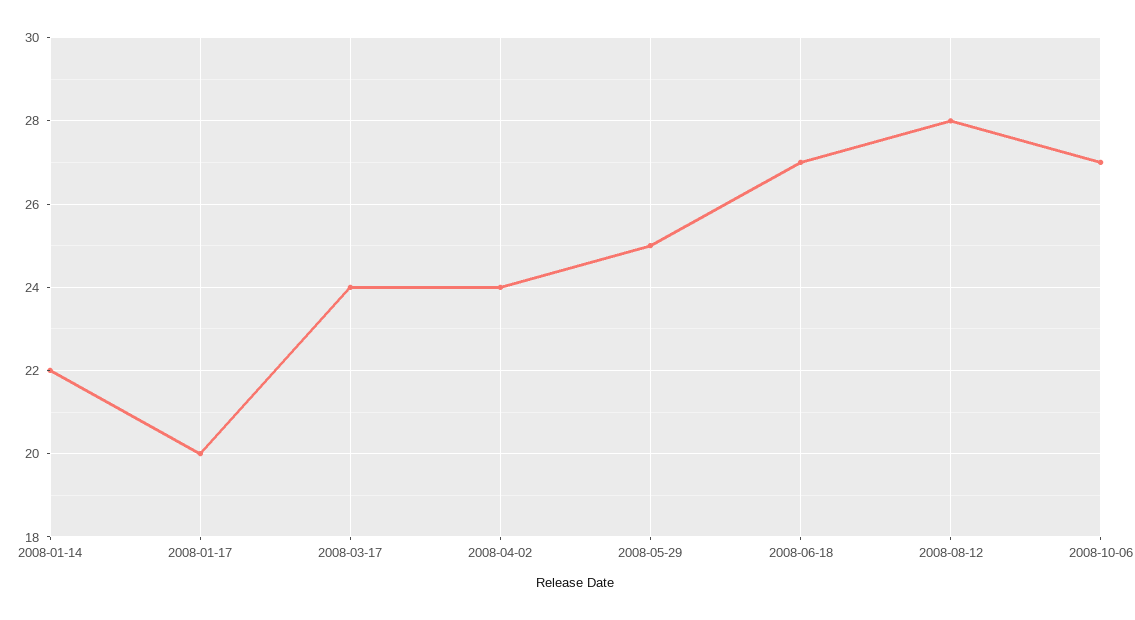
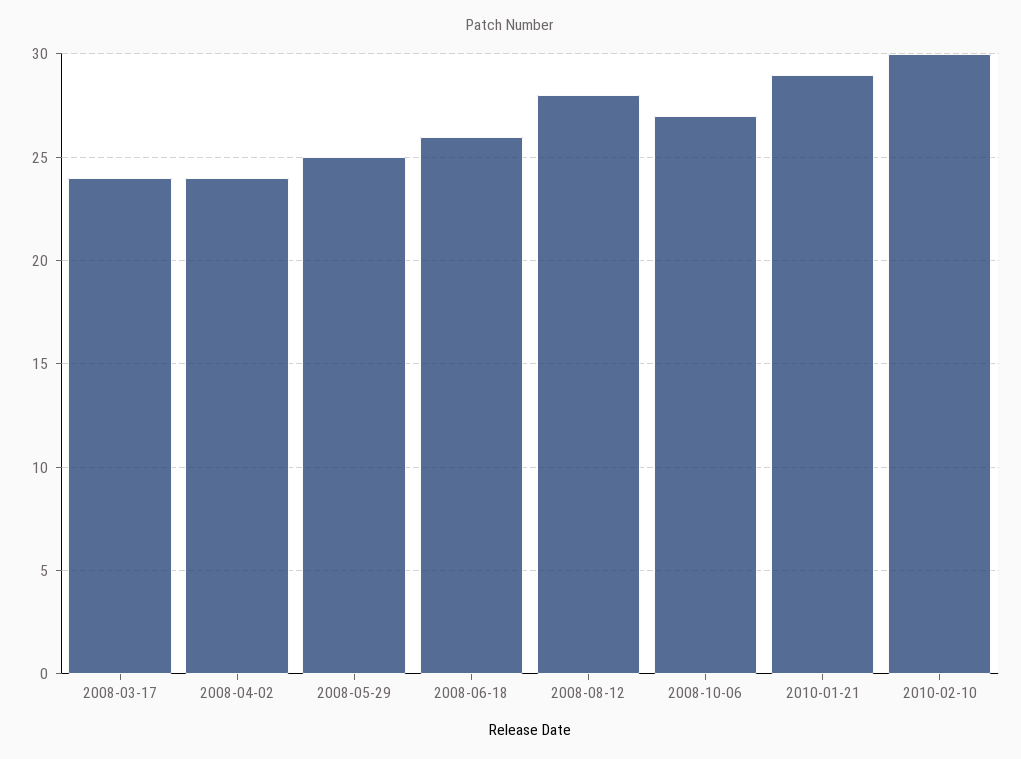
2008-01-14: 22 -> none
2008-01-17: 20 -> none
2008-06-18: 27 -> 26
2010-01-21: none -> 29
2010-02-10: none -> 30

